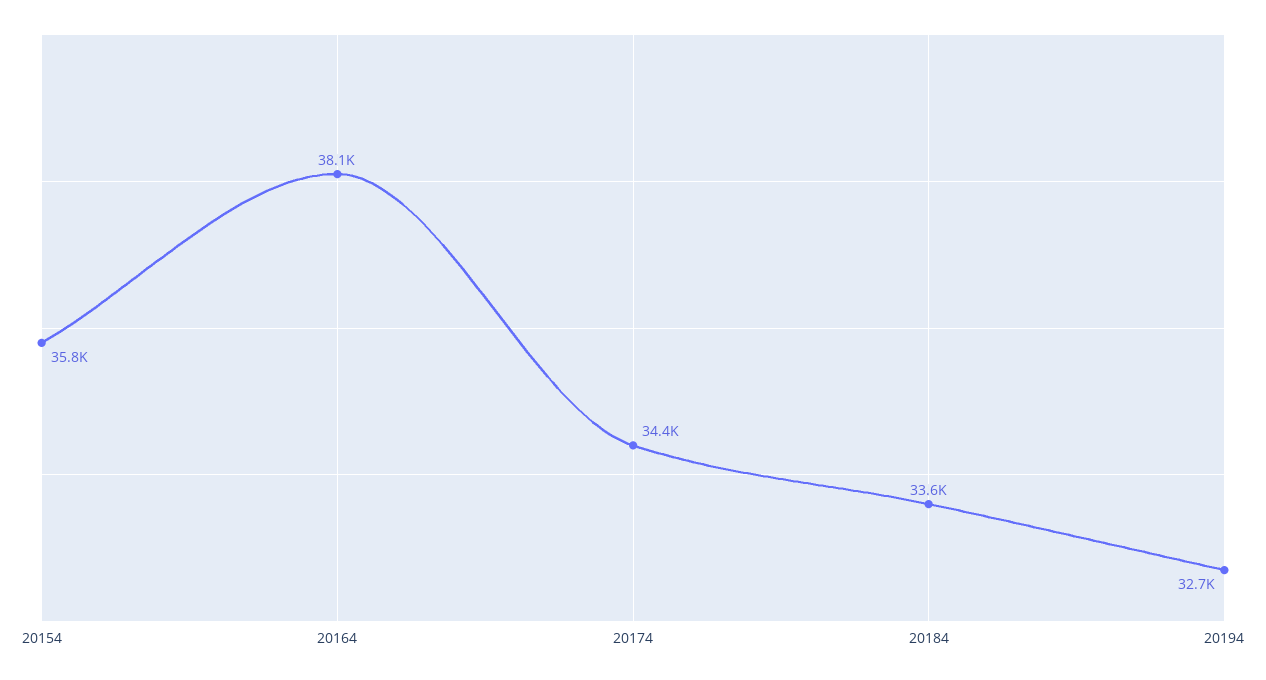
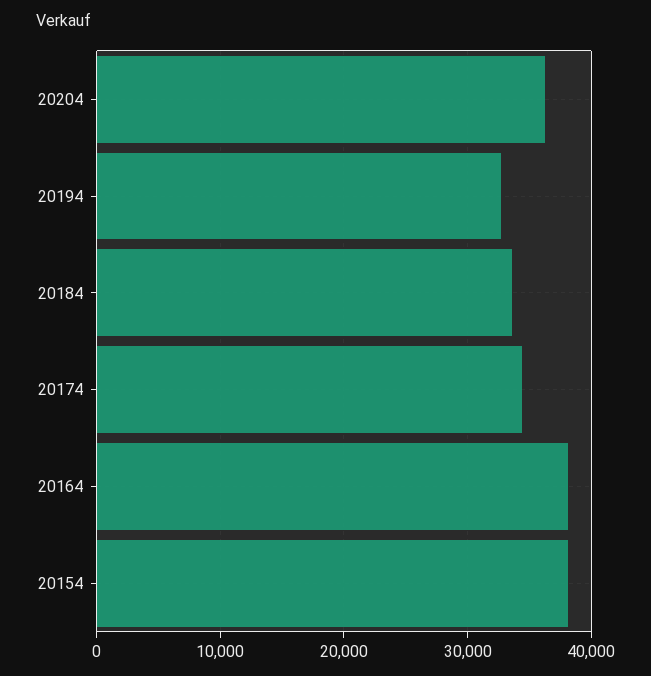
20154: 35800 -> 38000
20204: none -> 36000

